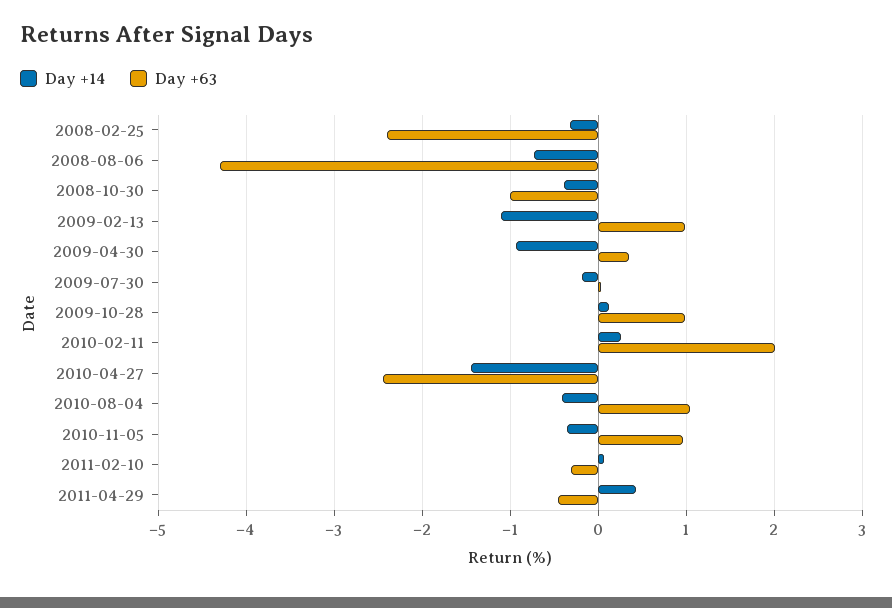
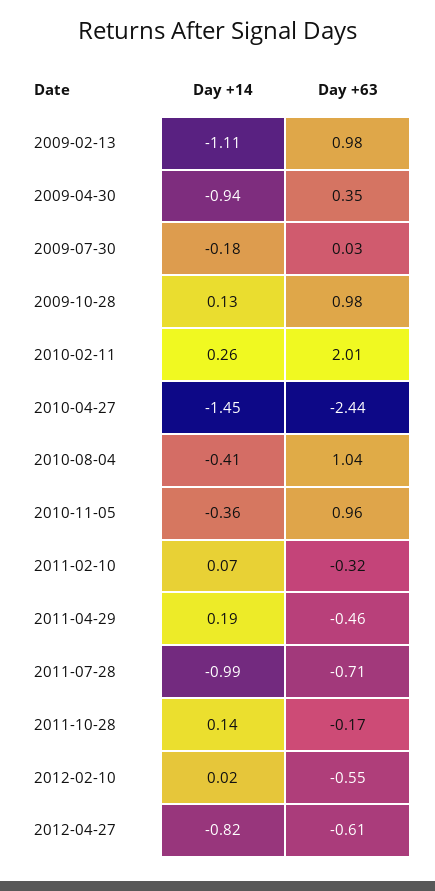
Day +14, 2008-02-25: -0.3 -> none
Day +63, 2008-02-25: -2.4 -> none
Day +14, 2008-08-06: -0.7 -> none
Day +63, 2008-08-06: -4.3 -> none
Day +14, 2008-10-30: -0.4 -> none
Day +63, 2008-10-30: -1 -> none
Day +14, 2011-04-29: 0.4 -> 0.19
Day +14, 2011-07-28: none -> -0.99
Day +63, 2011-07-28: none -> -0.71
Day +14, 2011-10-28: none -> 0.14
Day +63, 2011-10-28: none -> -0.17
Day +14, 2012-02-10: none -> 0.02
Day +63, 2012-02-10: none -> -0.55
Day +14, 2012-04-27: none -> -0.82
Day +63, 2012-04-27: none -> -0.61

